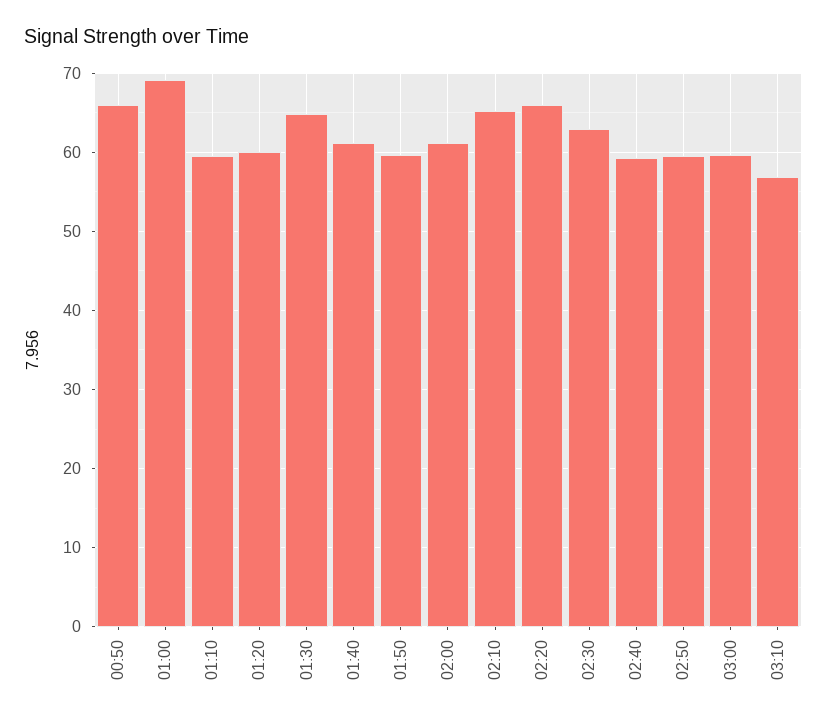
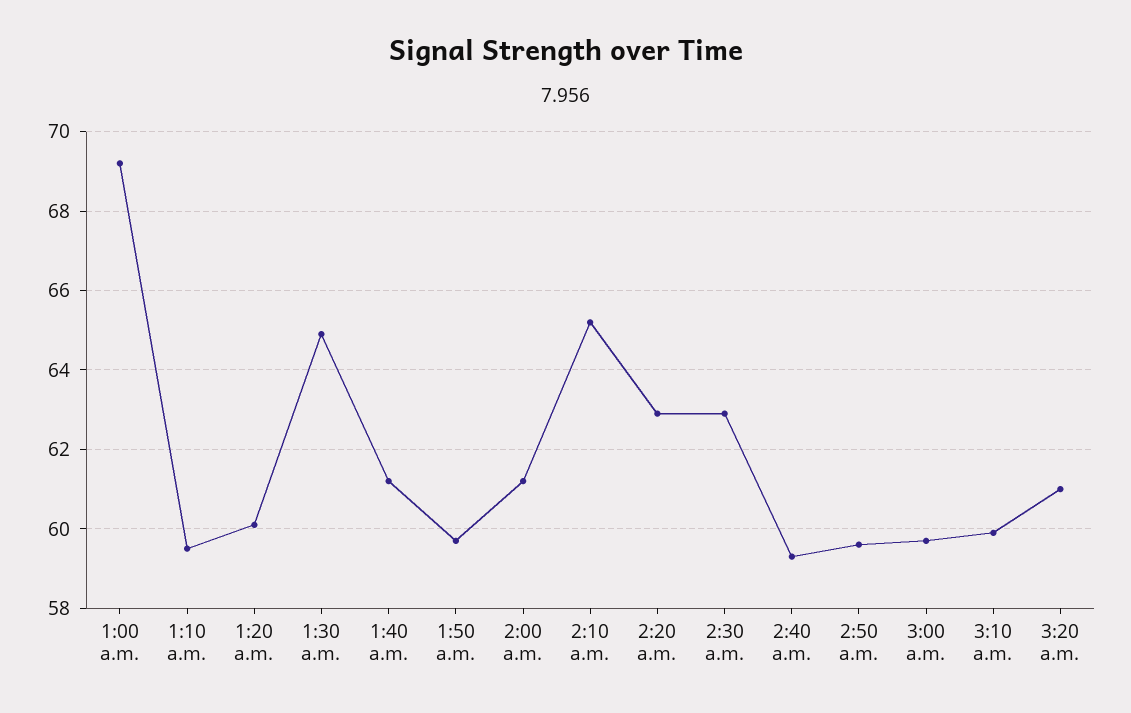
00:50: 66 -> none
02:20: 66 -> 63
03:10: 57 -> 60
3:20 a.m.: none -> 61

